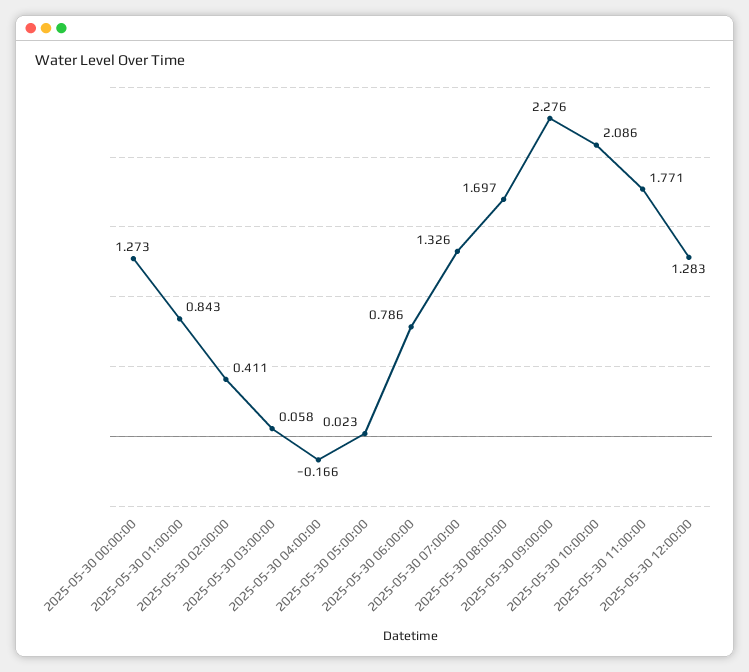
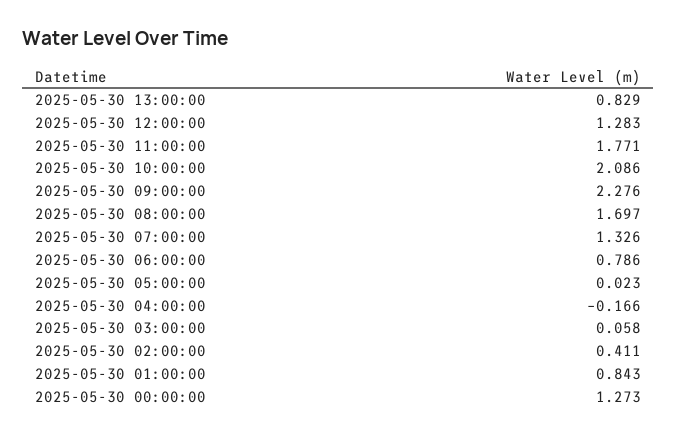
2025-05-30 13:00:00: none -> 0.829

